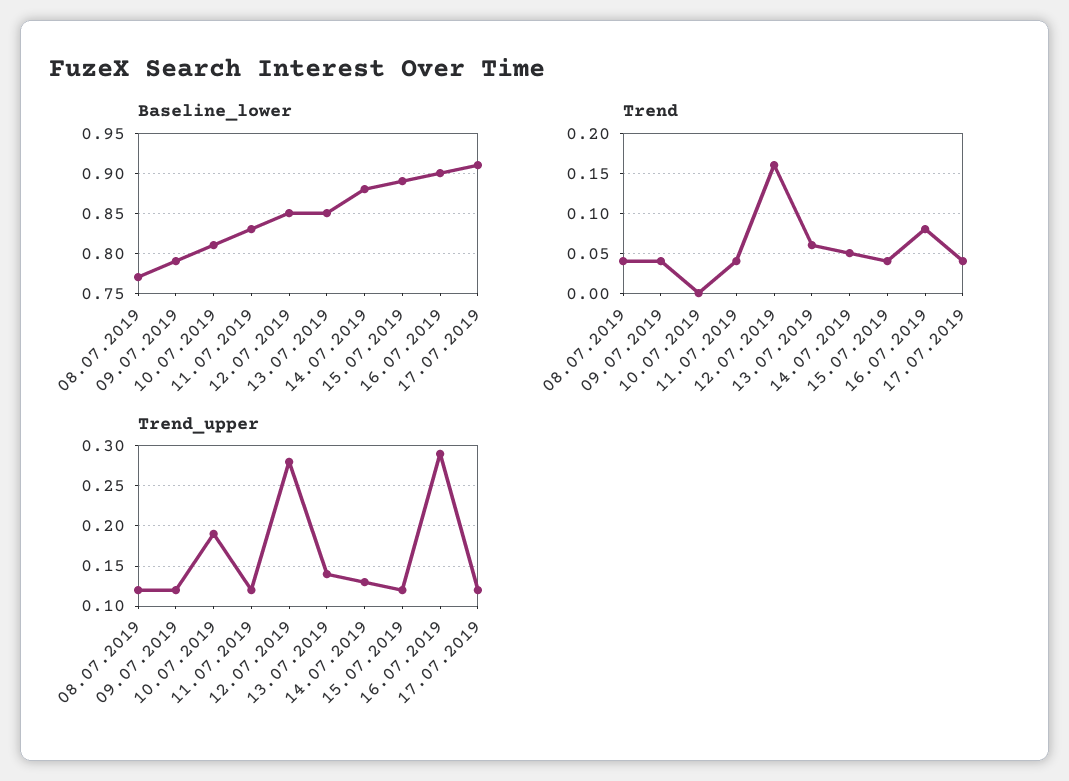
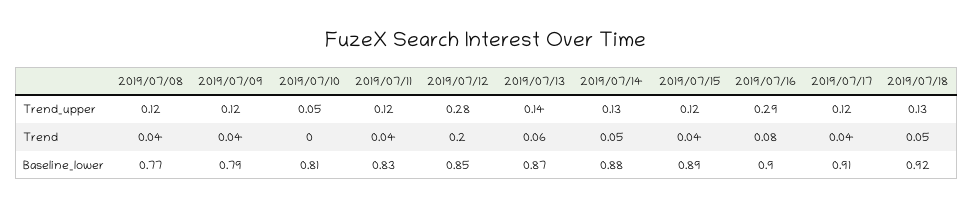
Baseline_lower, 13.07.2019: 0.85 -> 0.87
Trend, 12.07.2019: 0.16 -> 0.2
Trend_upper, 10.07.2019: 0.19 -> 0.05
Trend_upper, 2019/07/18: none -> 0.13
Trend, 2019/07/18: none -> 0.05
Baseline_lower, 2019/07/18: none -> 0.92

